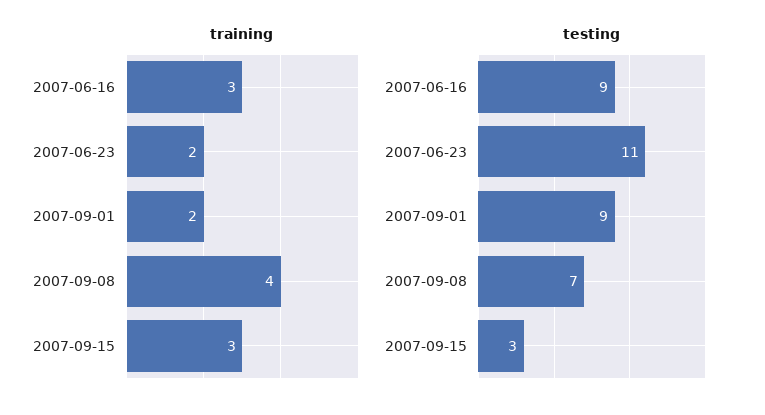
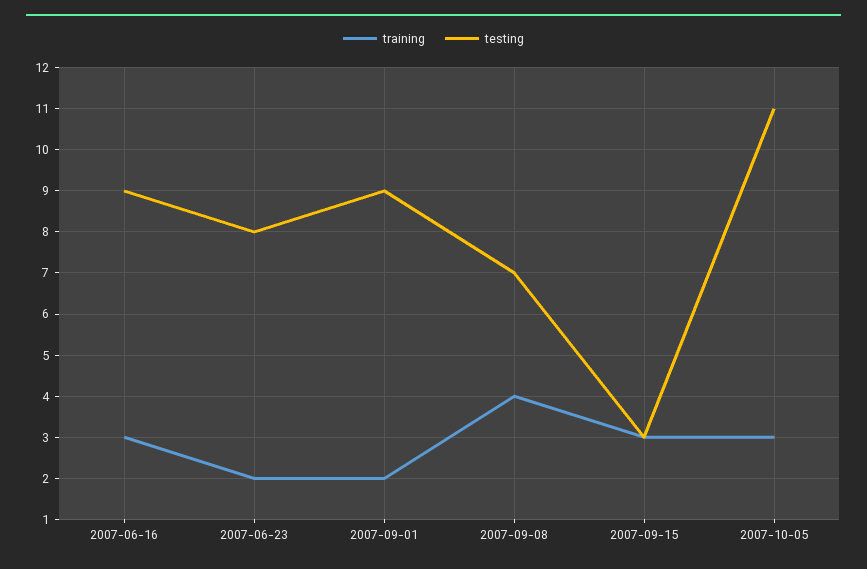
testing, 2007-06-23: 11 -> 8
training, 2007-10-05: none -> 3
testing, 2007-10-05: none -> 11

